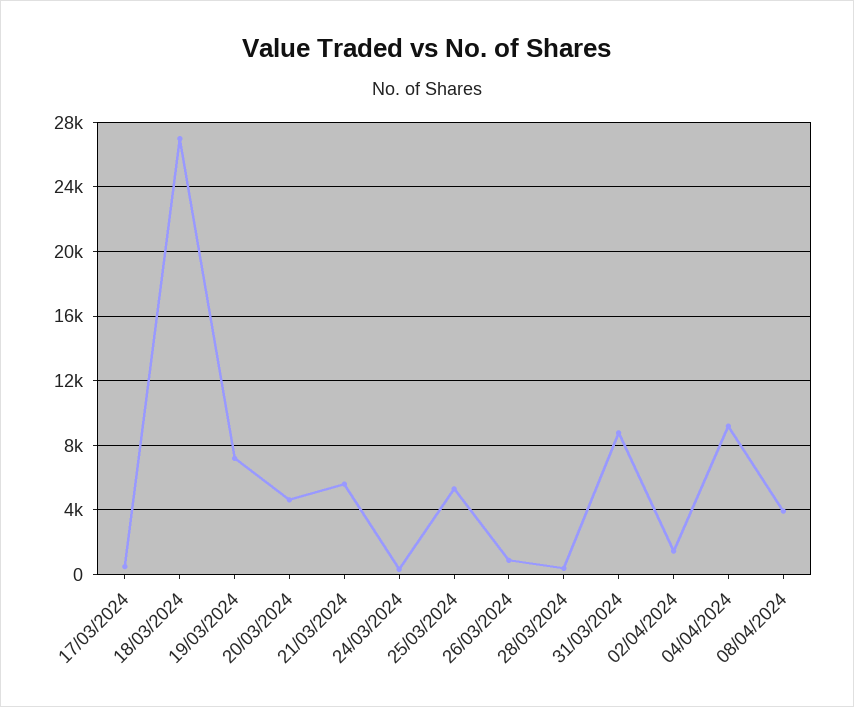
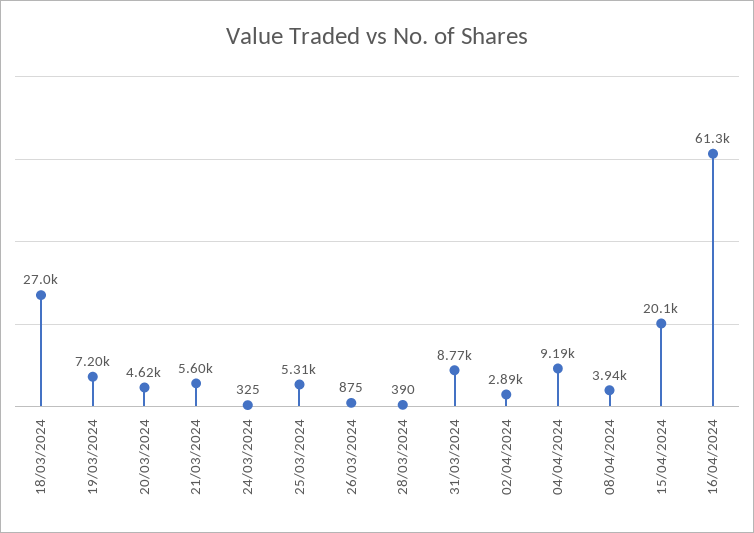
17/03/2024: 500 -> none
02/04/2024: 1500 -> 2890
15/04/2024: none -> 20100
16/04/2024: none -> 61300

